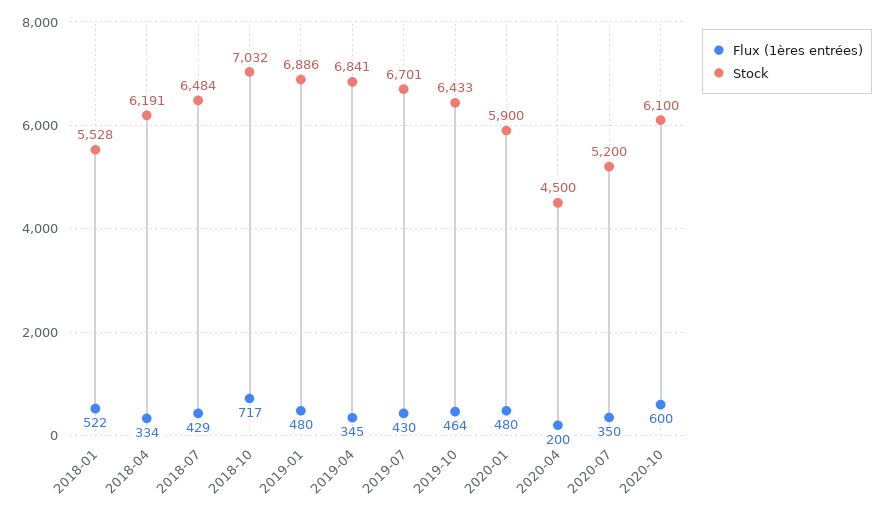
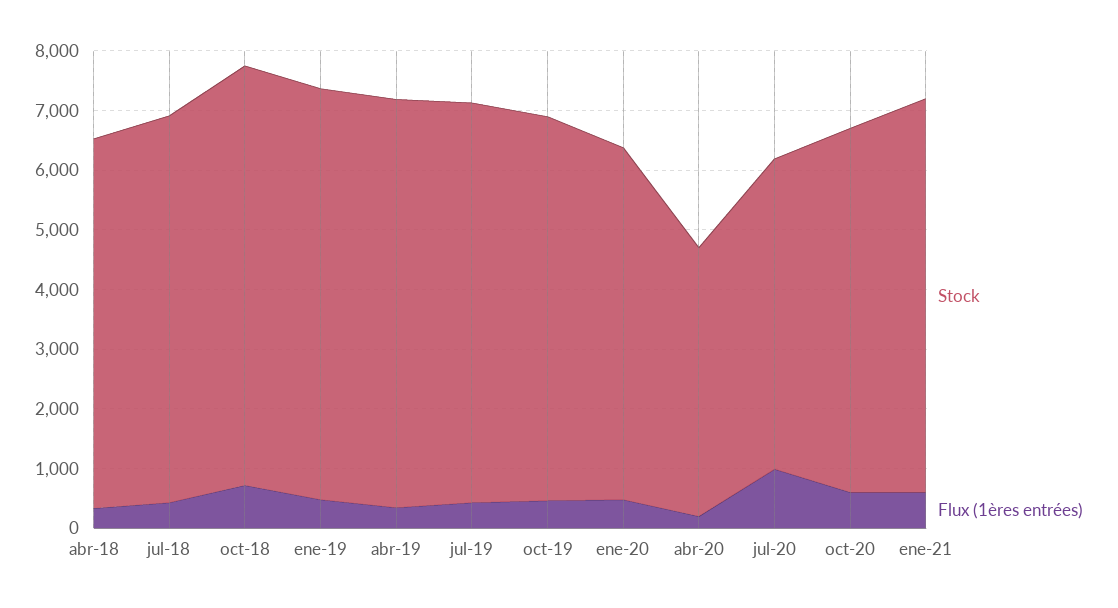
Flux (1ères entrées), 2018-01: 522 -> none
Stock, 2018-01: 5528 -> none
Flux (1ères entrées), 2020-07: 350 -> 1000
Stock, ene-21: none -> 6600
Flux (1ères entrées), ene-21: none -> 600

